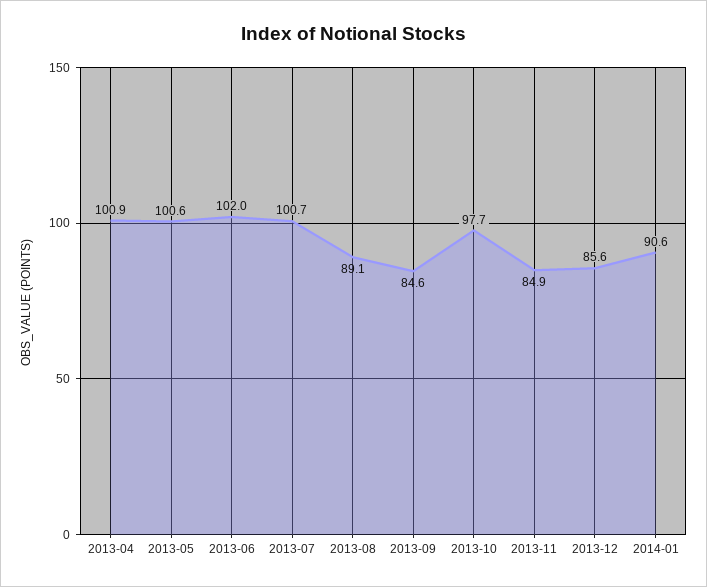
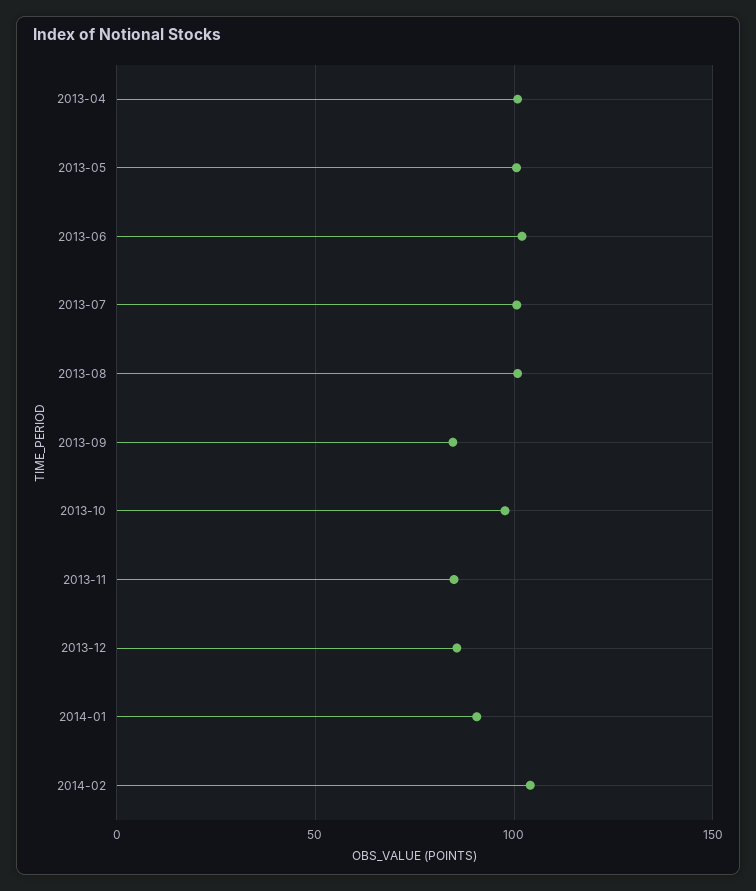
2013-08: 89.1 -> 100
2014-02: none -> 105

